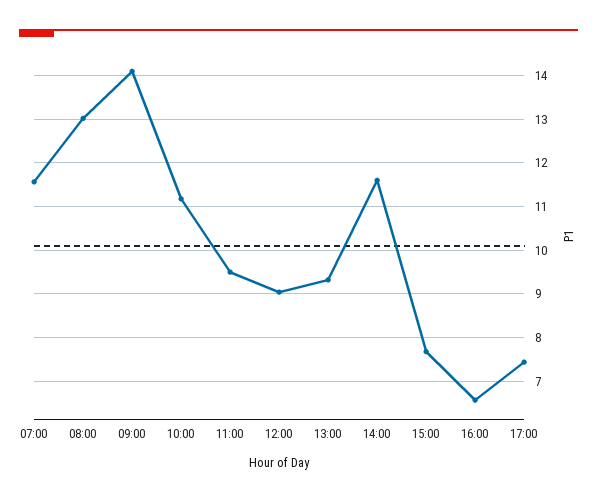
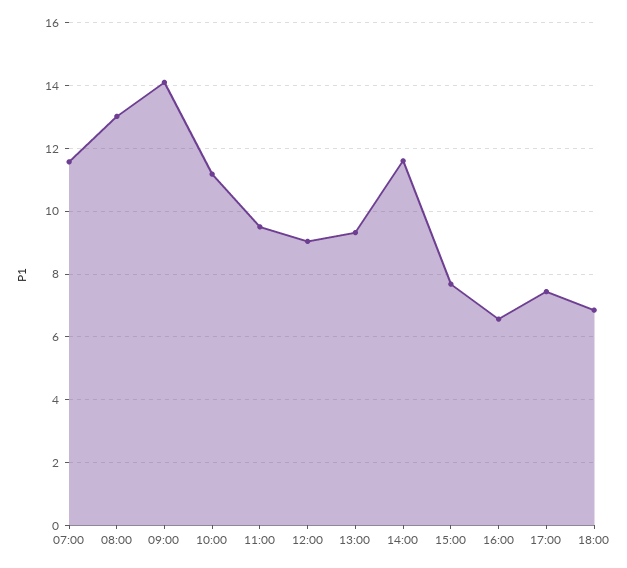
18:00: none -> 6.8

